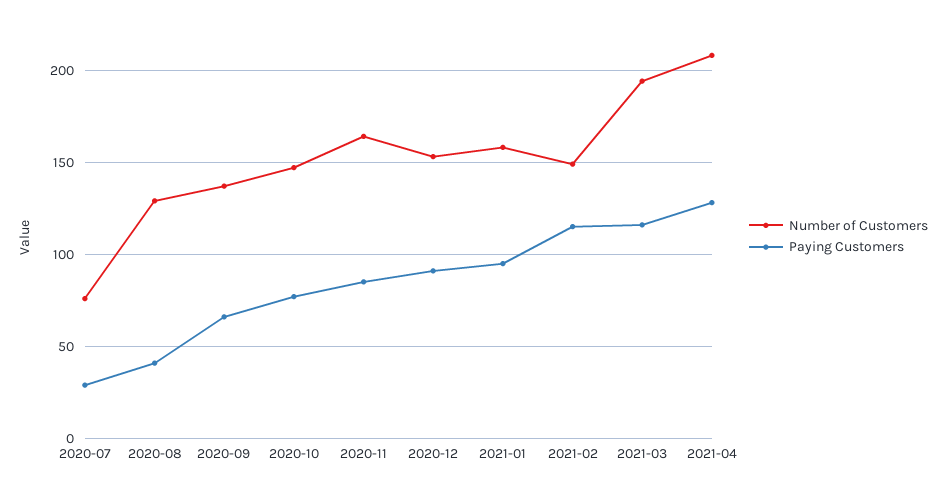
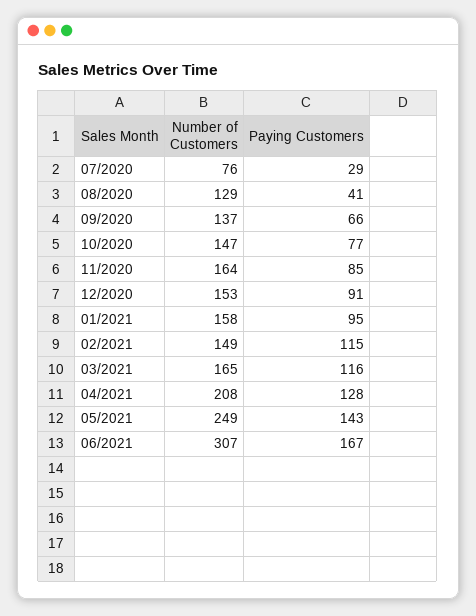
Number of Customers, 2021-03: 195 -> 165
Number of Customers, 05/2021: none -> 249
Paying Customers, 05/2021: none -> 143
Number of Customers, 06/2021: none -> 307
Paying Customers, 06/2021: none -> 167

